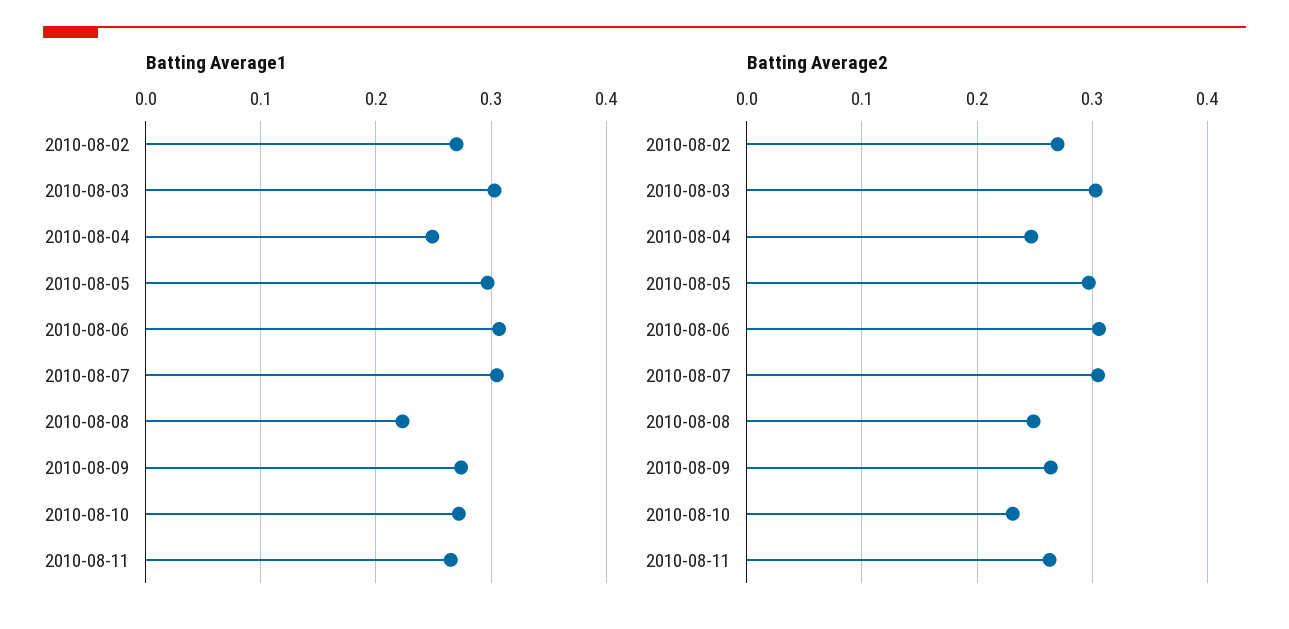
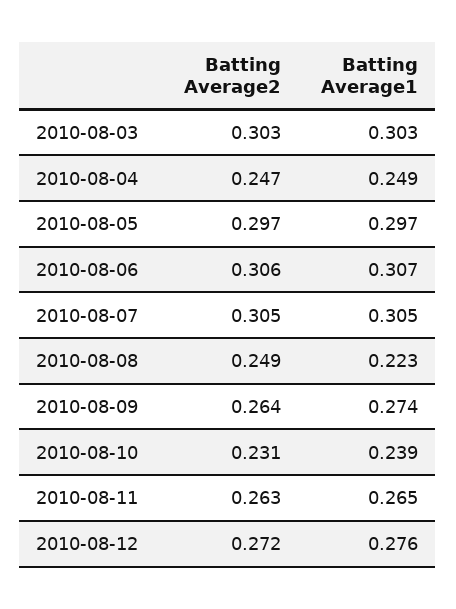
Batting Average1, 2010-08-02: 0.27 -> none
Batting Average1, 2010-08-10: 0.27 -> 0.239
Batting Average2, 2010-08-02: 0.27 -> none
Batting Average2, 2010-08-12: none -> 0.272
Batting Average1, 2010-08-12: none -> 0.276

